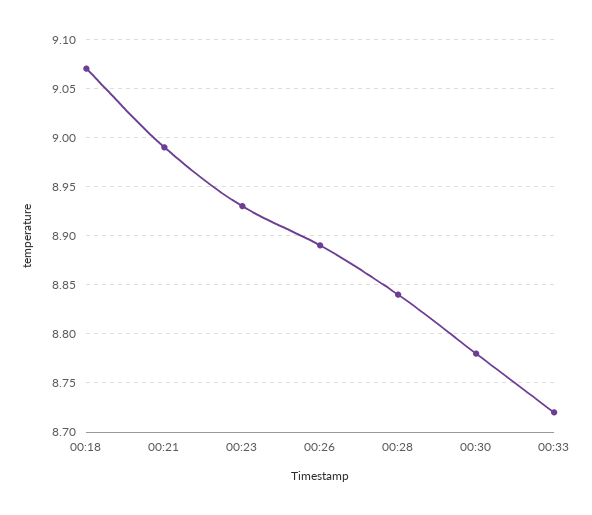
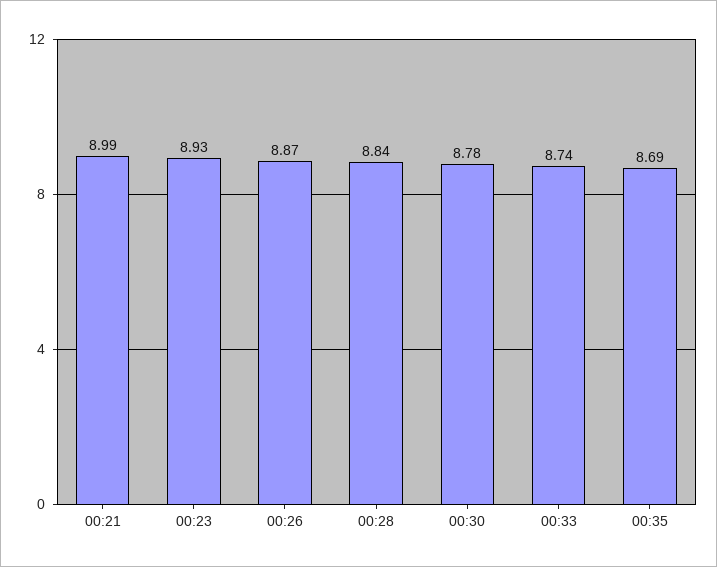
00:18: 9.07 -> none
00:26: 8.89 -> 8.87
00:33: 8.72 -> 8.74
00:35: none -> 8.69

